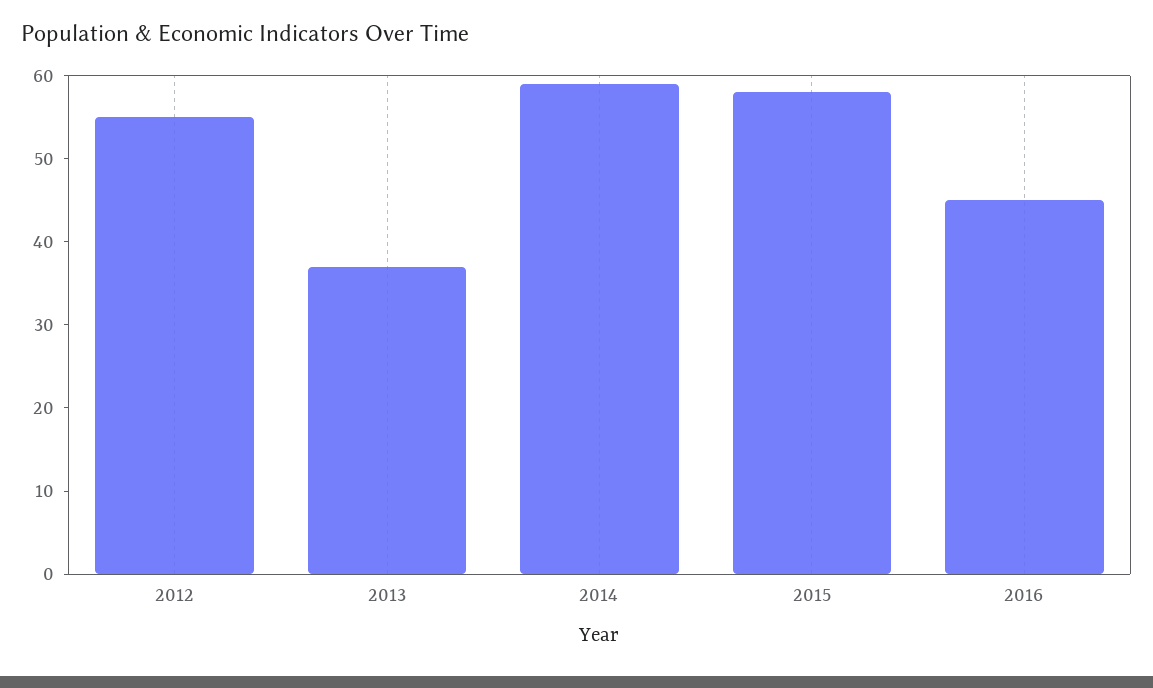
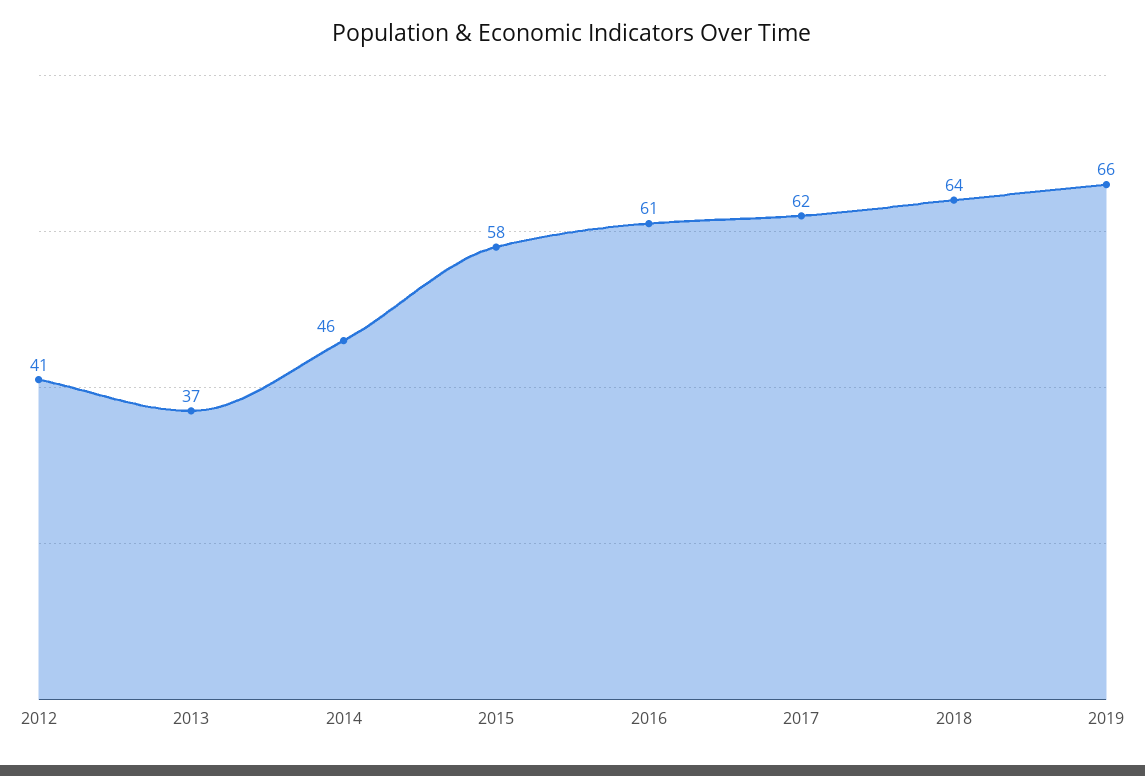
2012: 55 -> 41
2014: 59 -> 46
2016: 45 -> 61
2017: none -> 62
2018: none -> 64
2019: none -> 66

